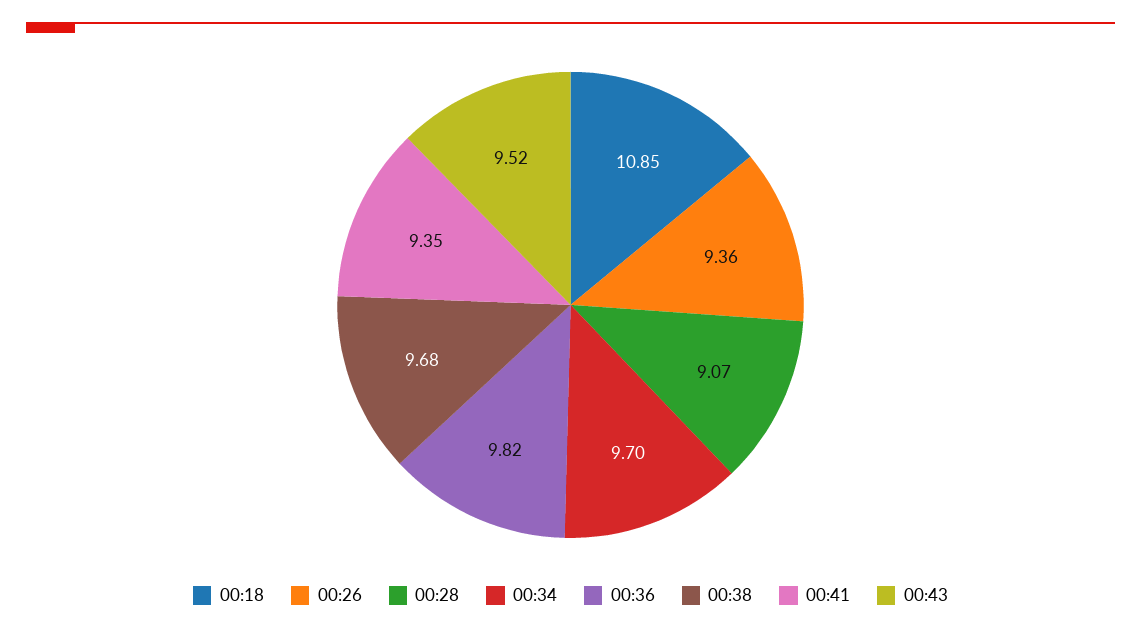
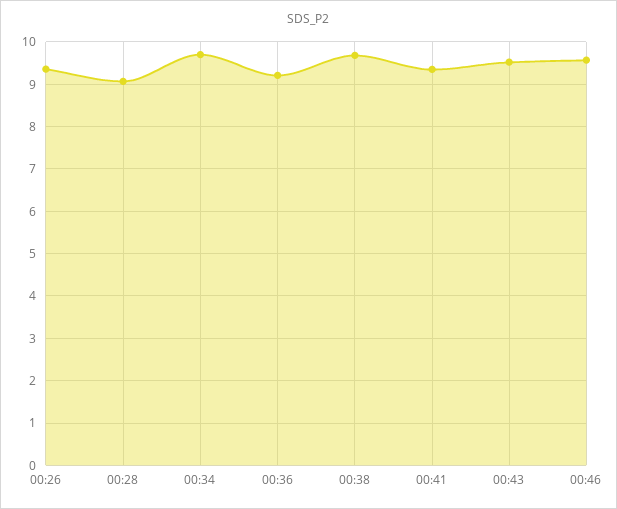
00:18: 10.85 -> none
00:36: 9.82 -> 9.2
00:46: none -> 9.6

